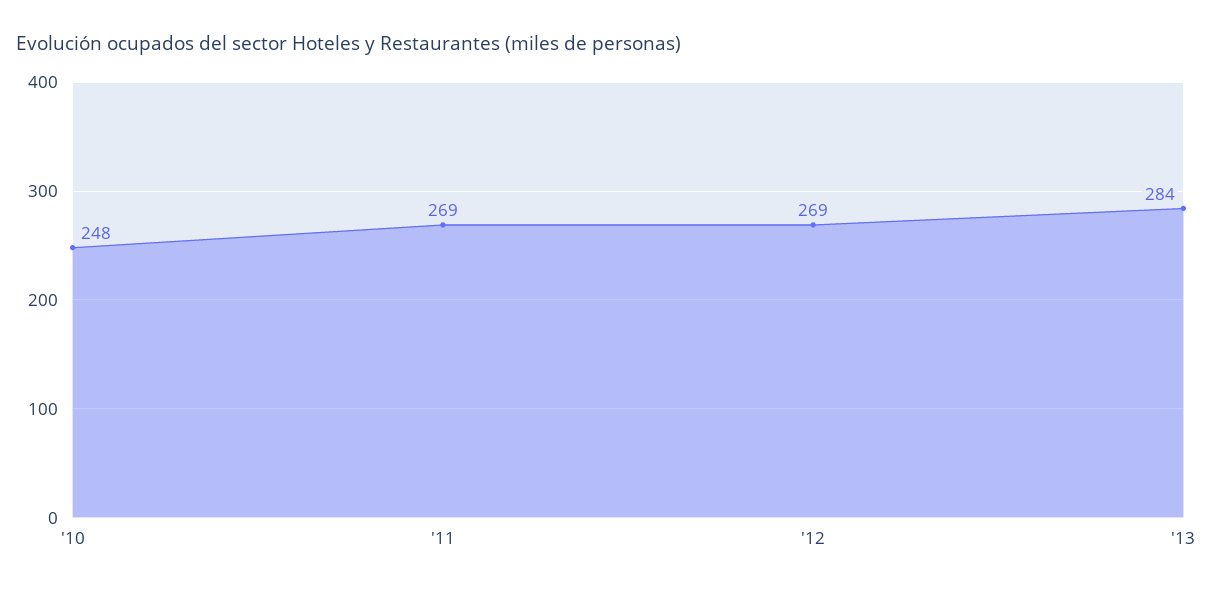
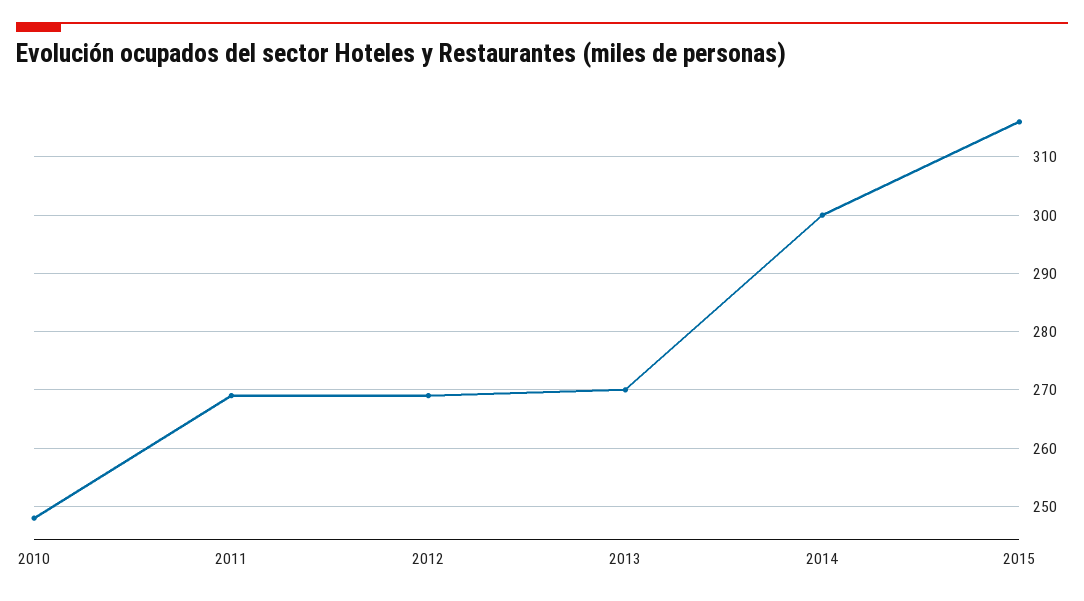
'13: 284 -> 270
2014: none -> 300
2015: none -> 315

